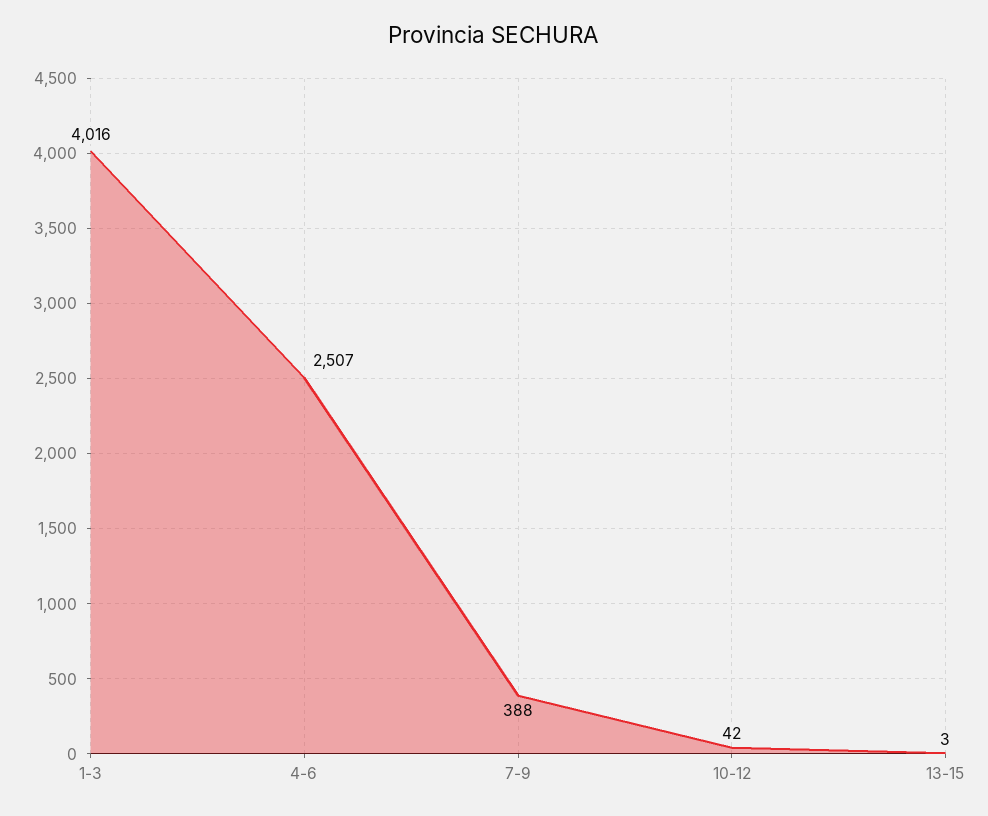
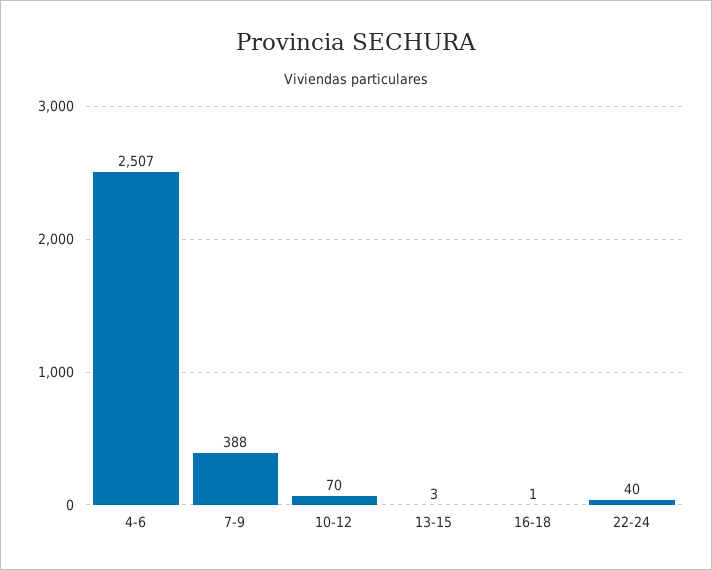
1-3: 4016 -> none
10-12: 42 -> 70
16-18: none -> 1
22-24: none -> 40

